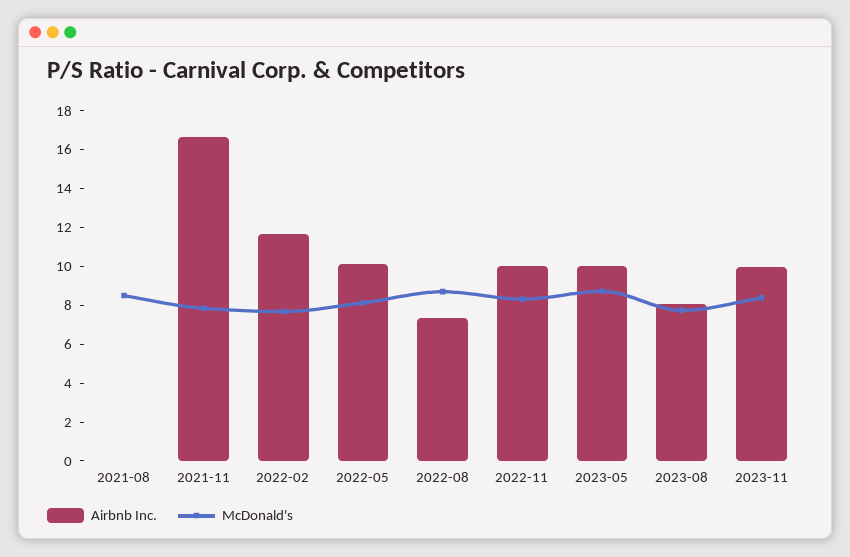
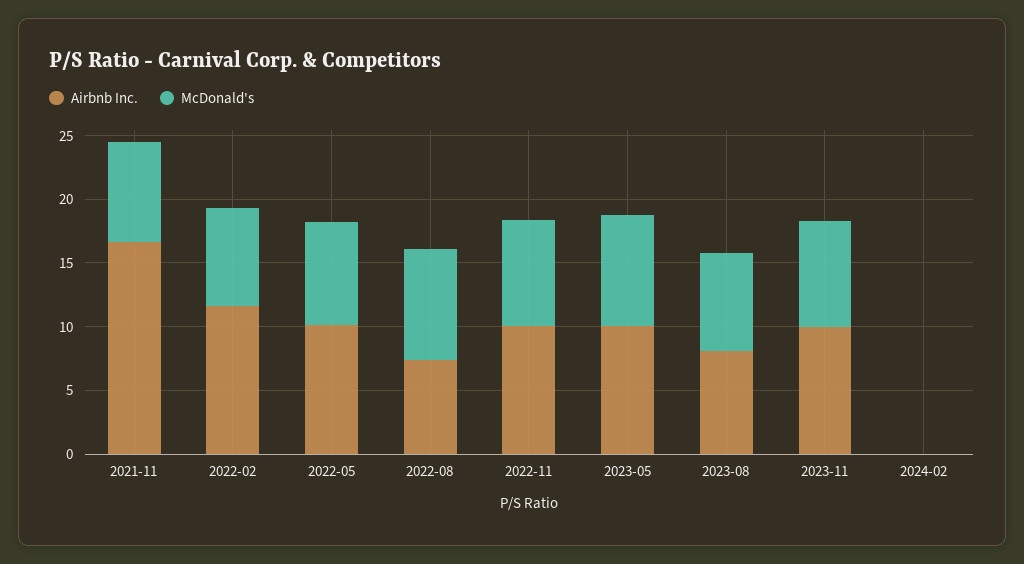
Airbnb Inc., 2021-08: 0 -> none
McDonald's, 2021-08: 8.5 -> none
Airbnb Inc., 2024-02: none -> 0
McDonald's, 2024-02: none -> 0

